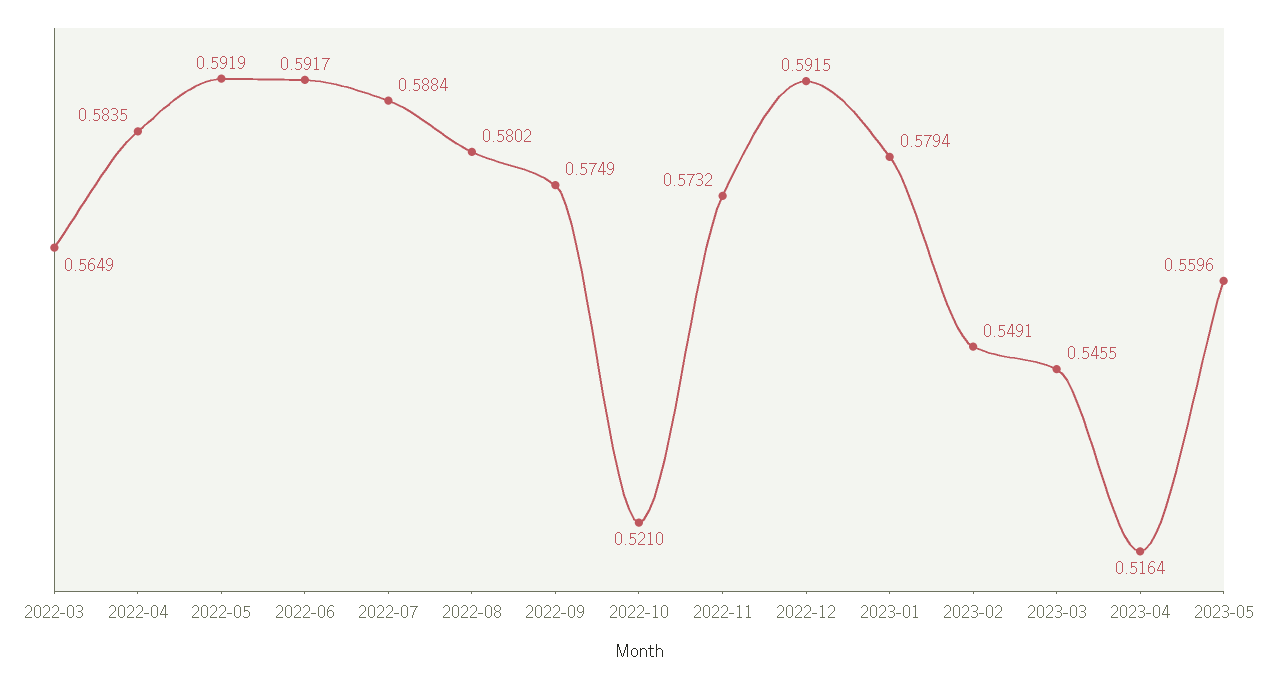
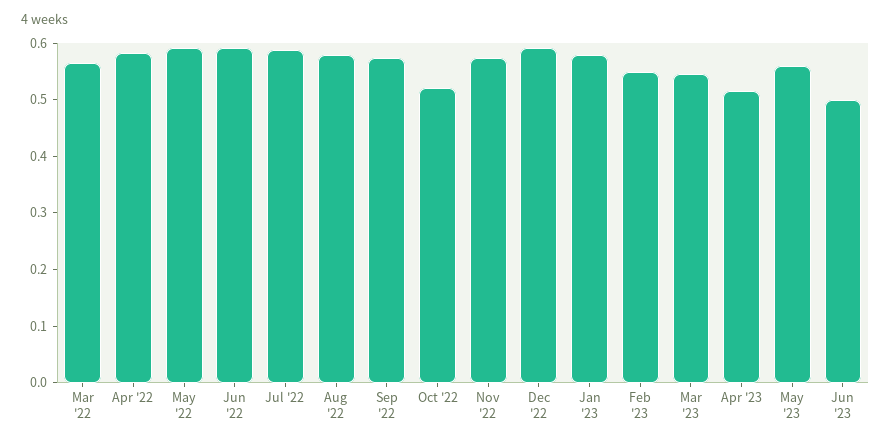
Jun '23: none -> 0.5

